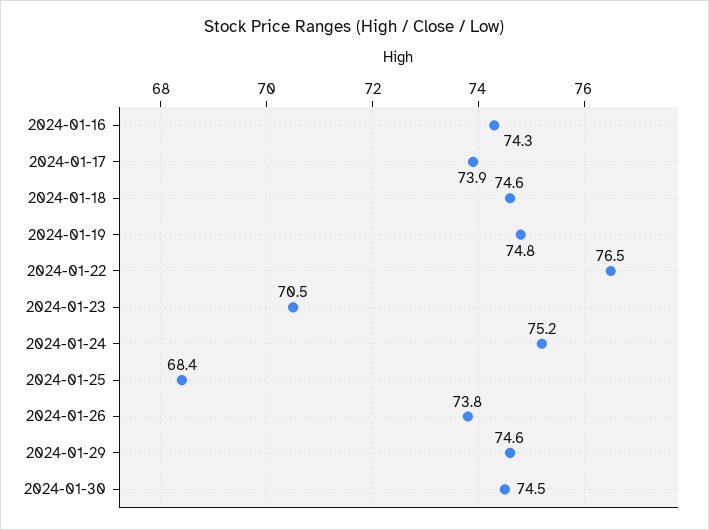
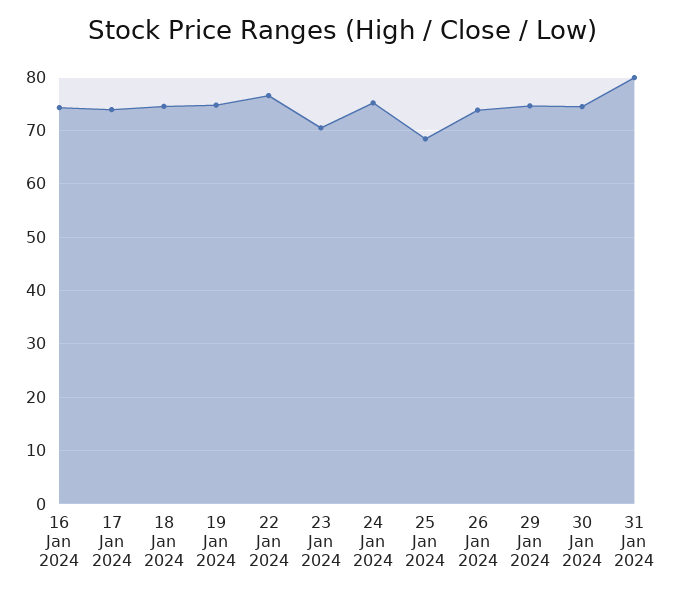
31 Jan 2024: none -> 80

